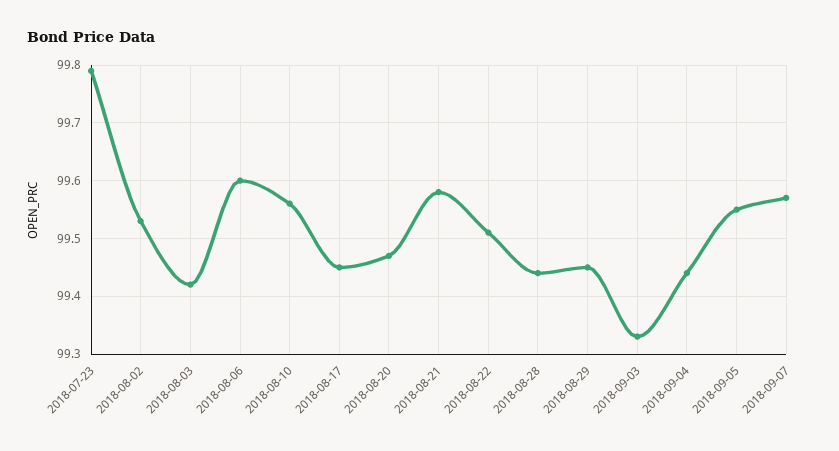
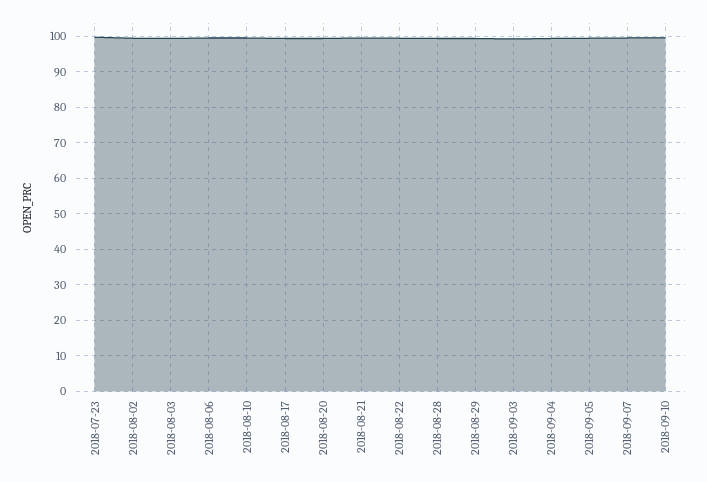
2018-09-10: none -> 100

